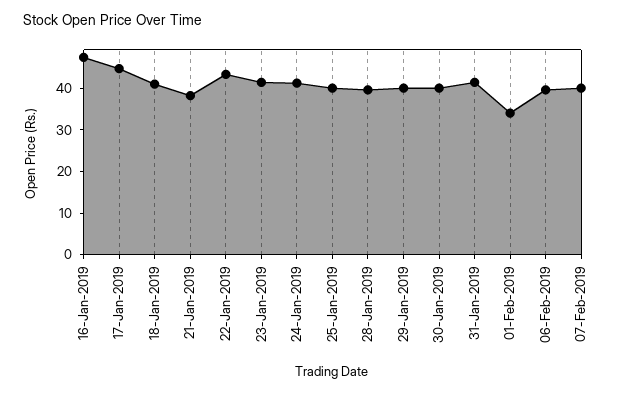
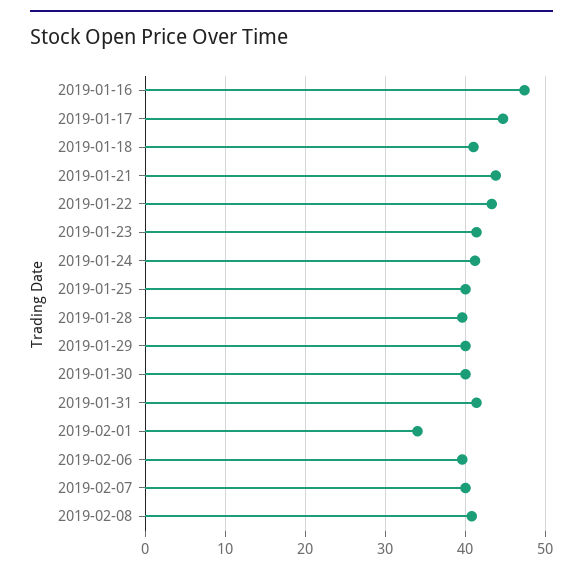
21-Jan-2019: 38 -> 44
2019-02-08: none -> 41

